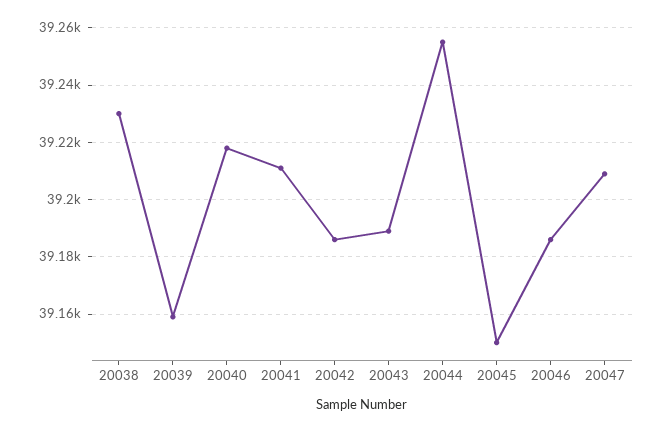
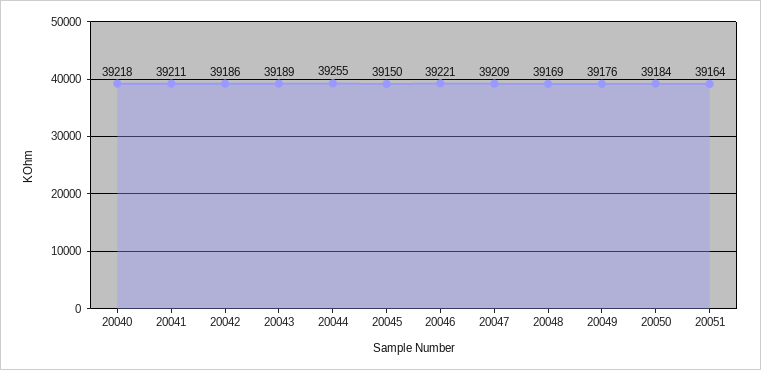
20038: 39230 -> none
20039: 39160 -> none
20046: 39185 -> 39221
20048: none -> 39169
20049: none -> 39176
20050: none -> 39184
20051: none -> 39164

